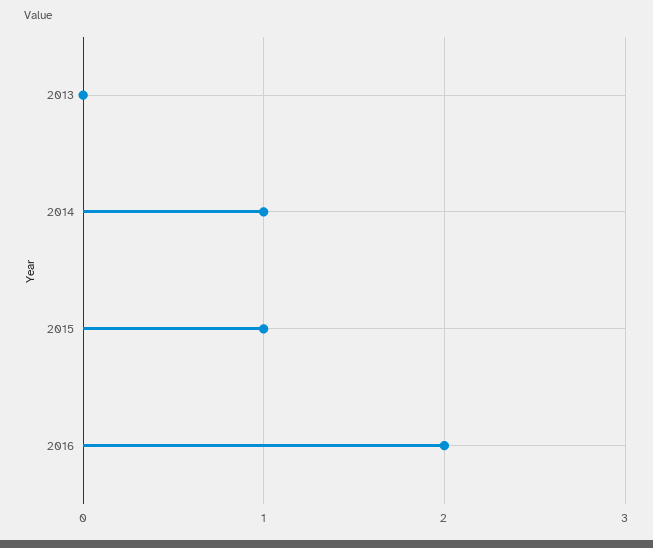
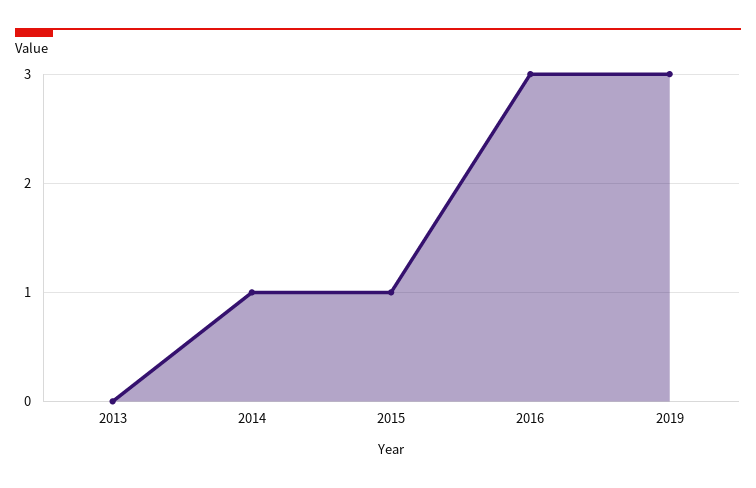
2016: 2 -> 3
2019: none -> 3

